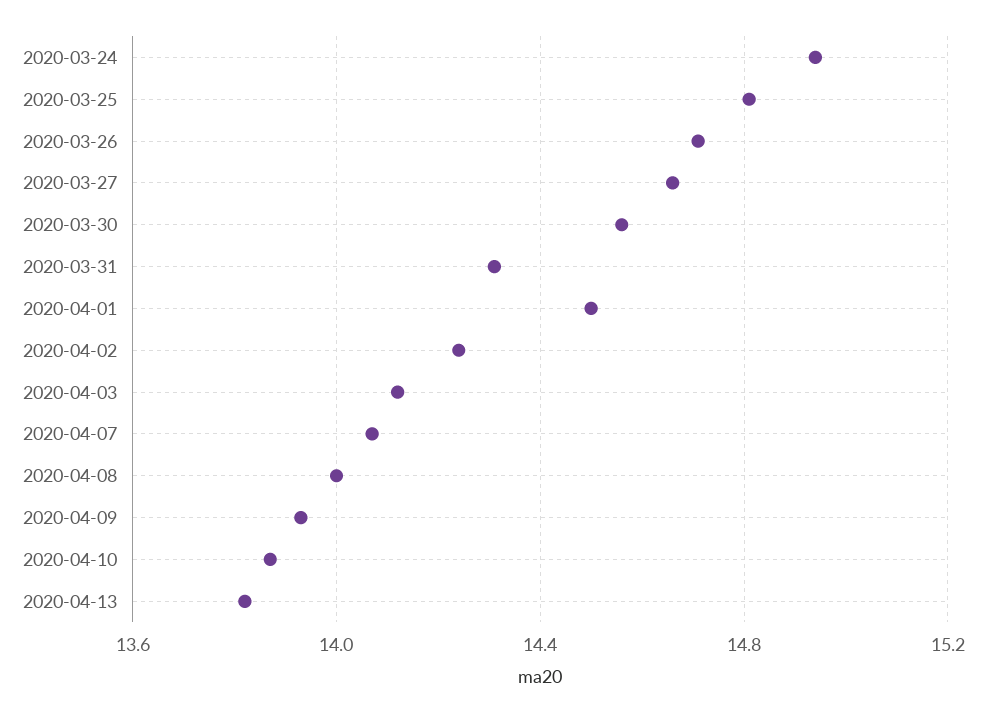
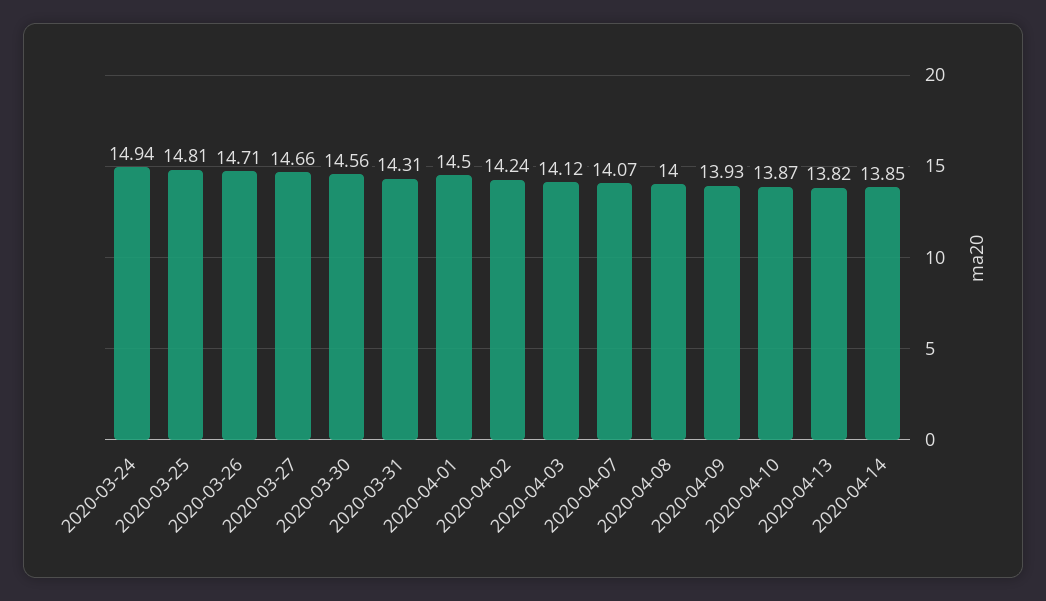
2020-04-14: none -> 13.85

